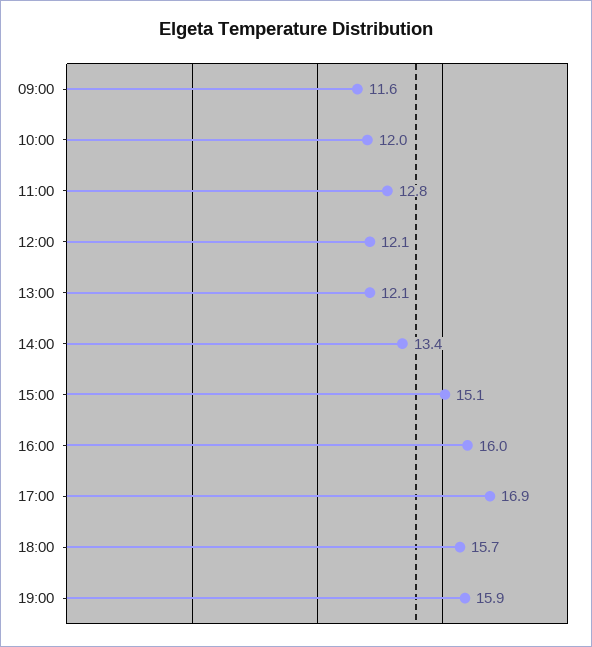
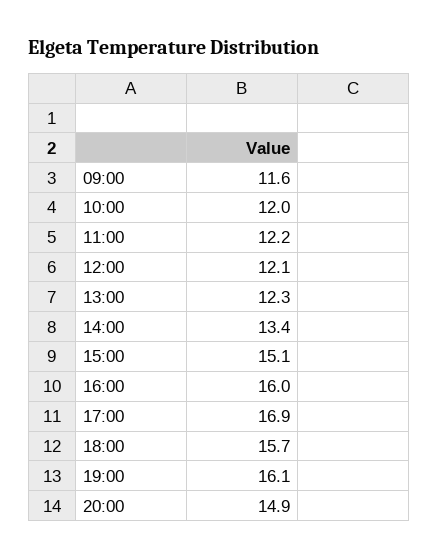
11:00: 12.8 -> 12.2
13:00: 12.1 -> 12.3
19:00: 15.9 -> 16.1
20:00: none -> 14.9

